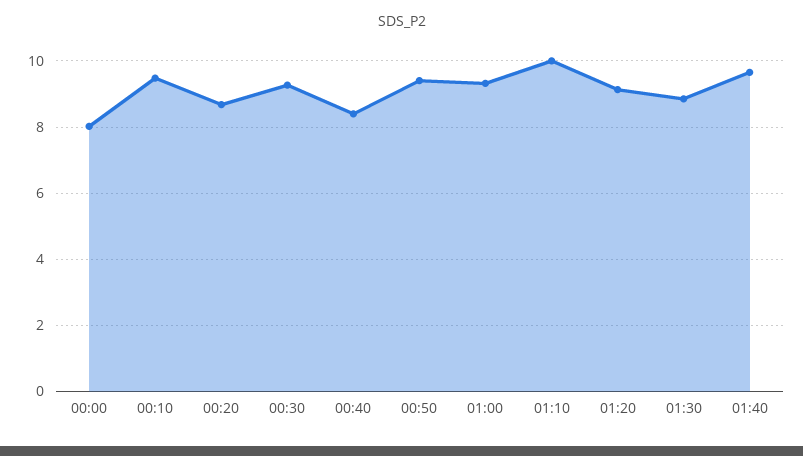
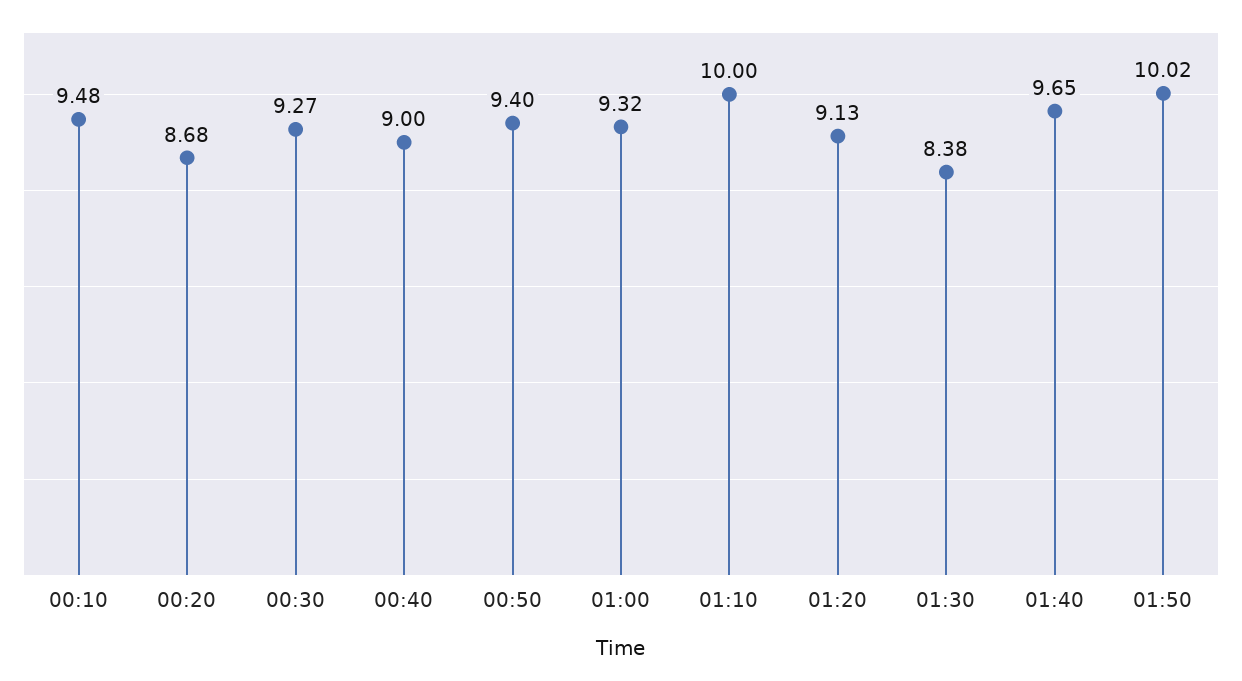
00:00: 8 -> none
00:40: 8.4 -> 9
01:30: 8.8 -> 8.38
01:50: none -> 10.02

